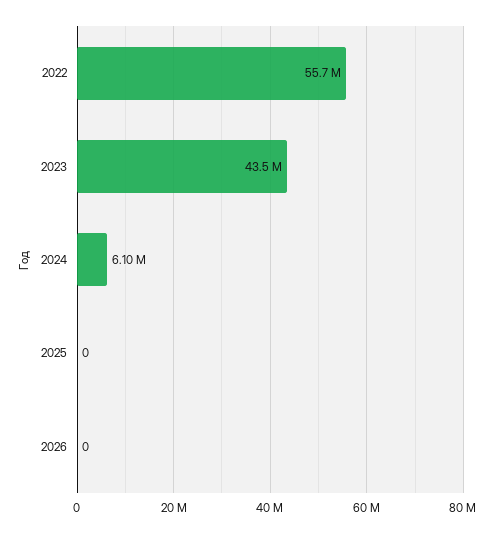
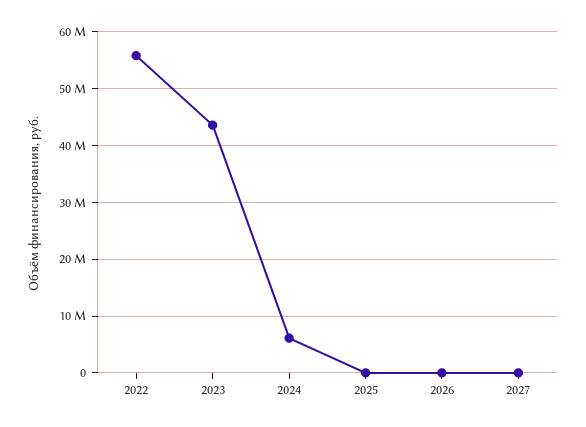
2027: none -> 0

